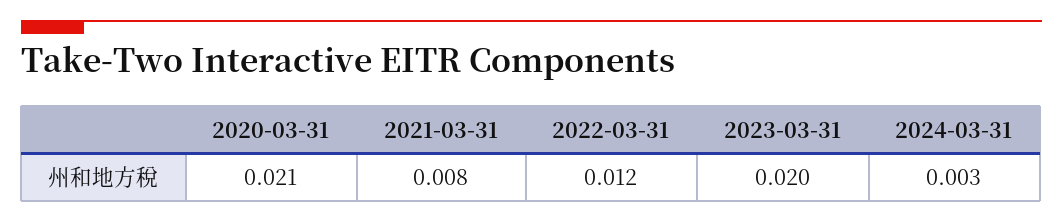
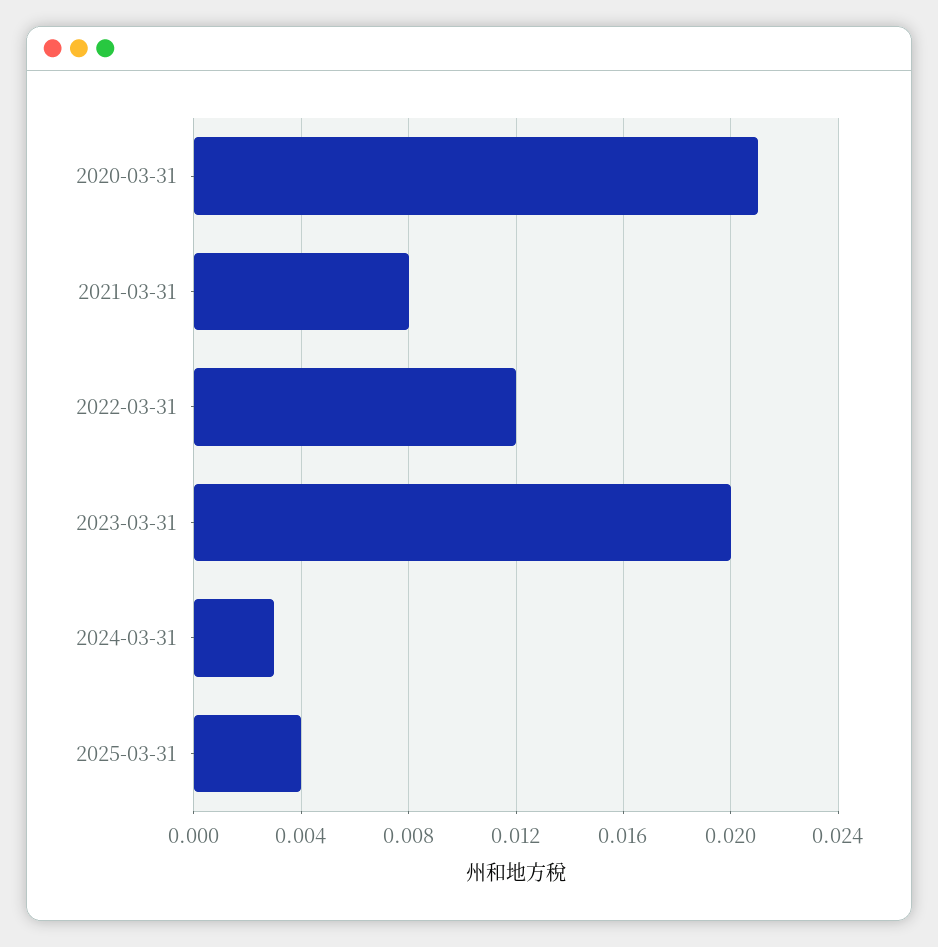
2025-03-31: none -> 0.004

